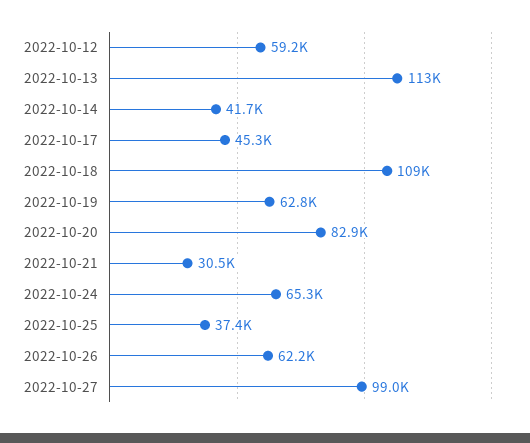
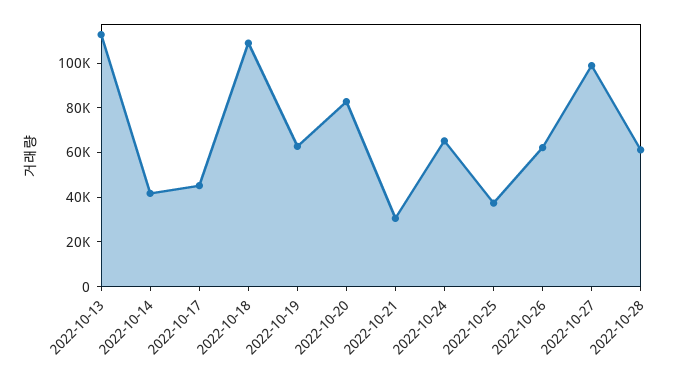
2022-10-12: 59200 -> none
2022-10-28: none -> 60000

